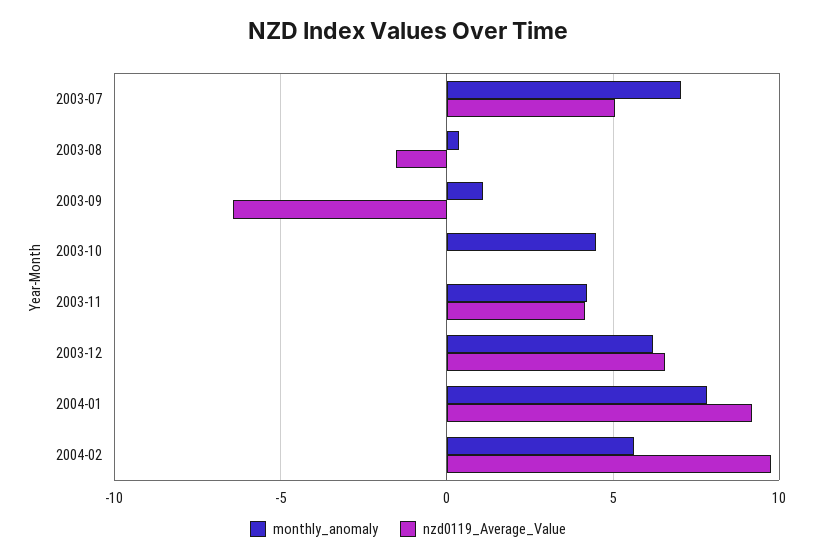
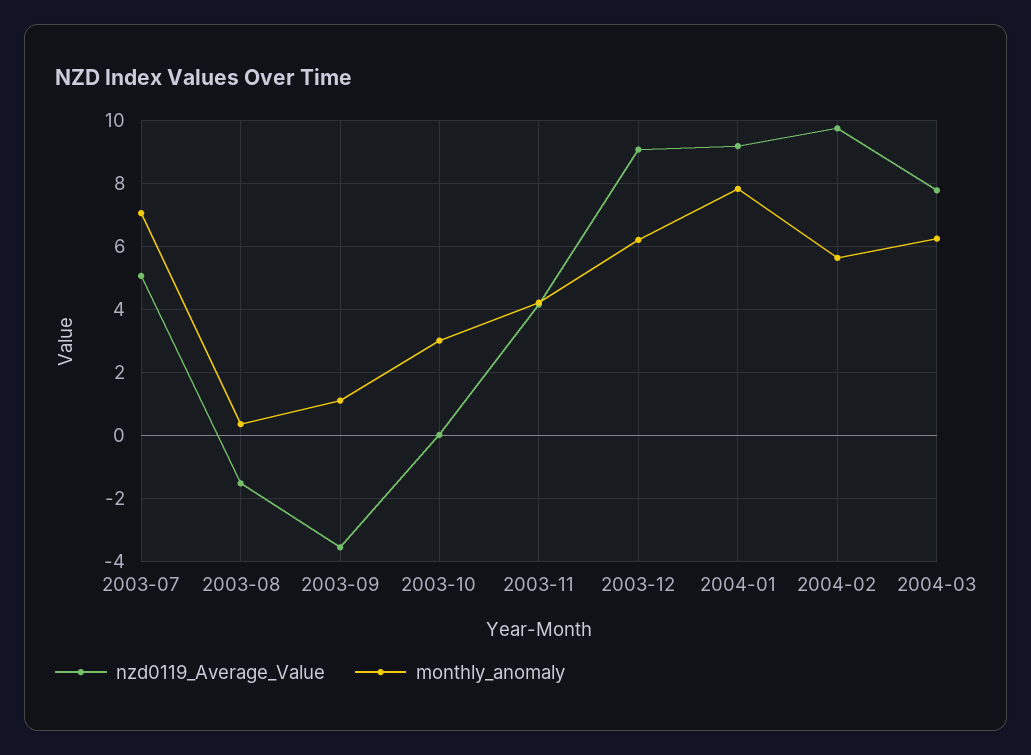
nzd0119_Average_Value, 2003-09: -6.5 -> -3.6
monthly_anomaly, 2003-10: 4.5 -> 3
nzd0119_Average_Value, 2003-12: 6.5 -> 9
nzd0119_Average_Value, 2004-03: none -> 7.8
monthly_anomaly, 2004-03: none -> 6.2

